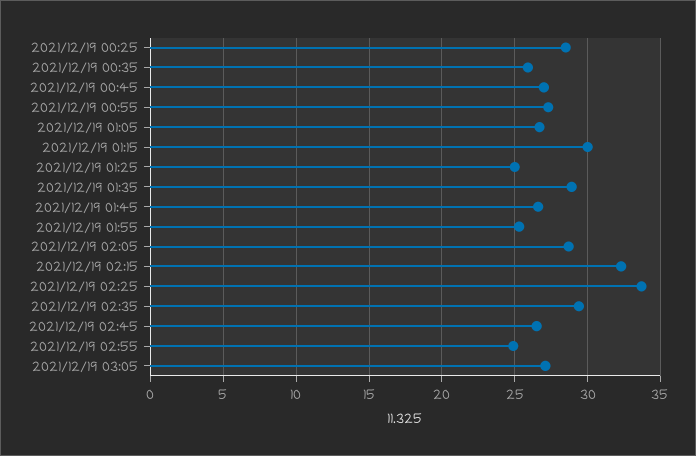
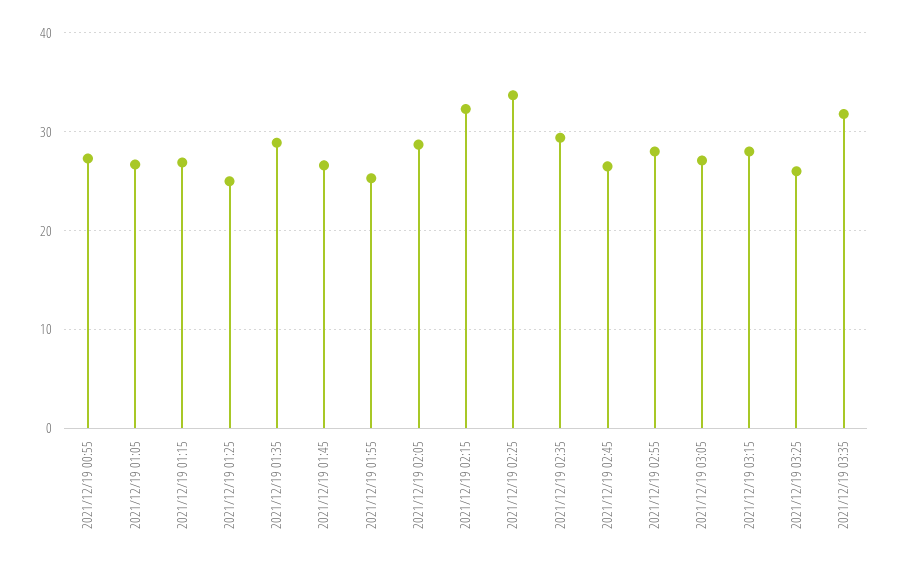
2021/12/19 00:25: 28.5 -> none
2021/12/19 00:35: 26 -> none
2021/12/19 00:45: 27 -> none
2021/12/19 01:15: 30 -> 27
2021/12/19 02:55: 25 -> 28
2021/12/19 03:15: none -> 28
2021/12/19 03:25: none -> 26
2021/12/19 03:35: none -> 32

